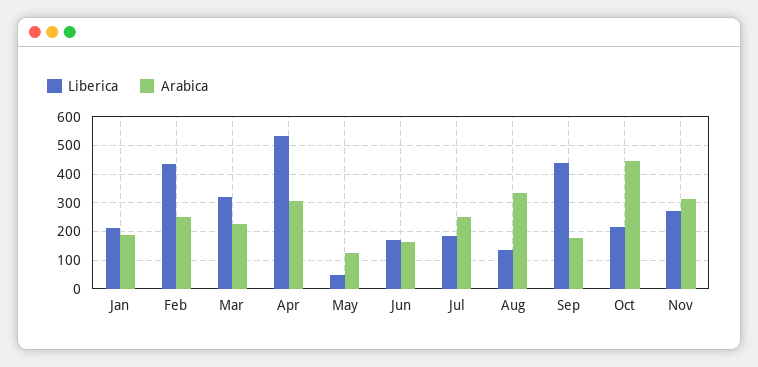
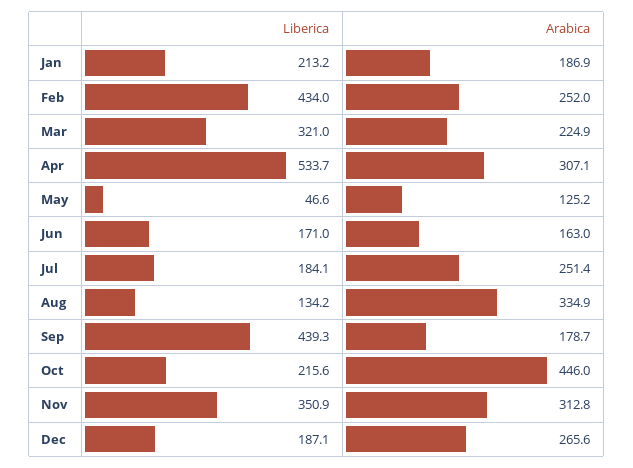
Liberica, Nov: 275 -> 350.9
Liberica, Dec: none -> 187.1
Arabica, Dec: none -> 265.6

